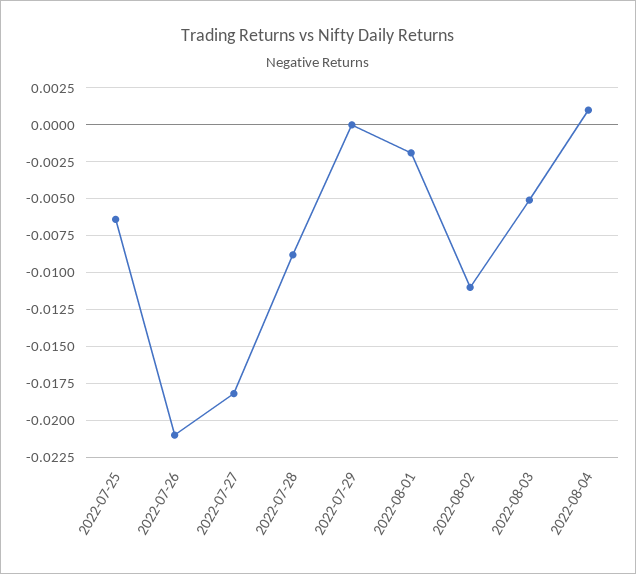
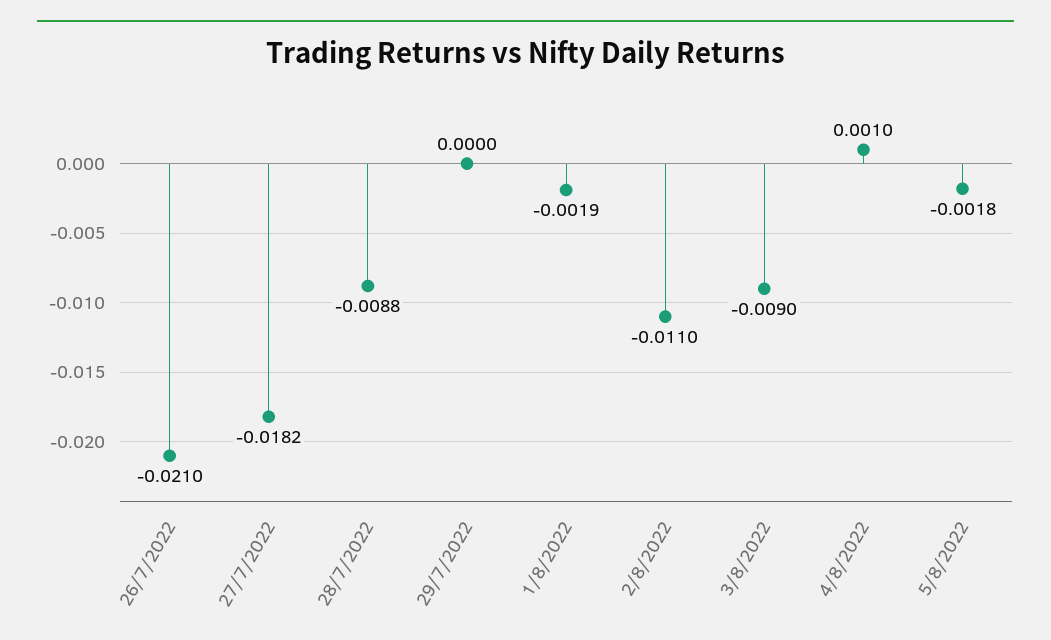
2022-07-25: -0.0065 -> none
2022-08-03: -0.005 -> -0.009
5/8/2022: none -> -0.0018

